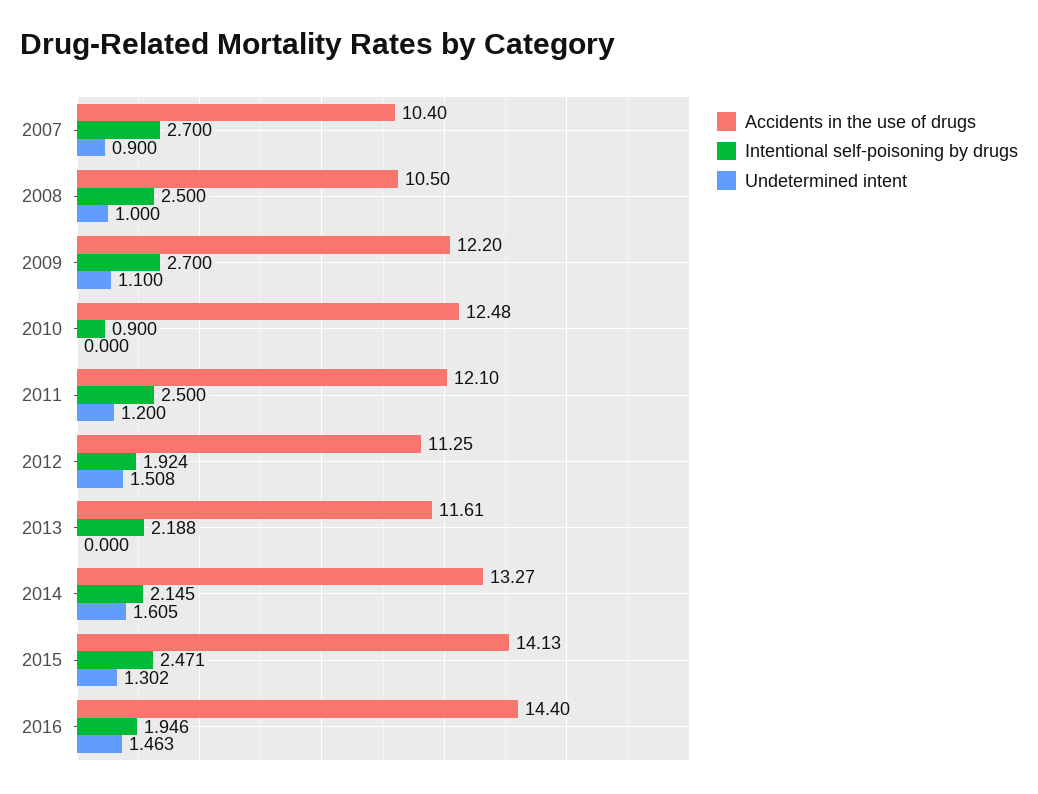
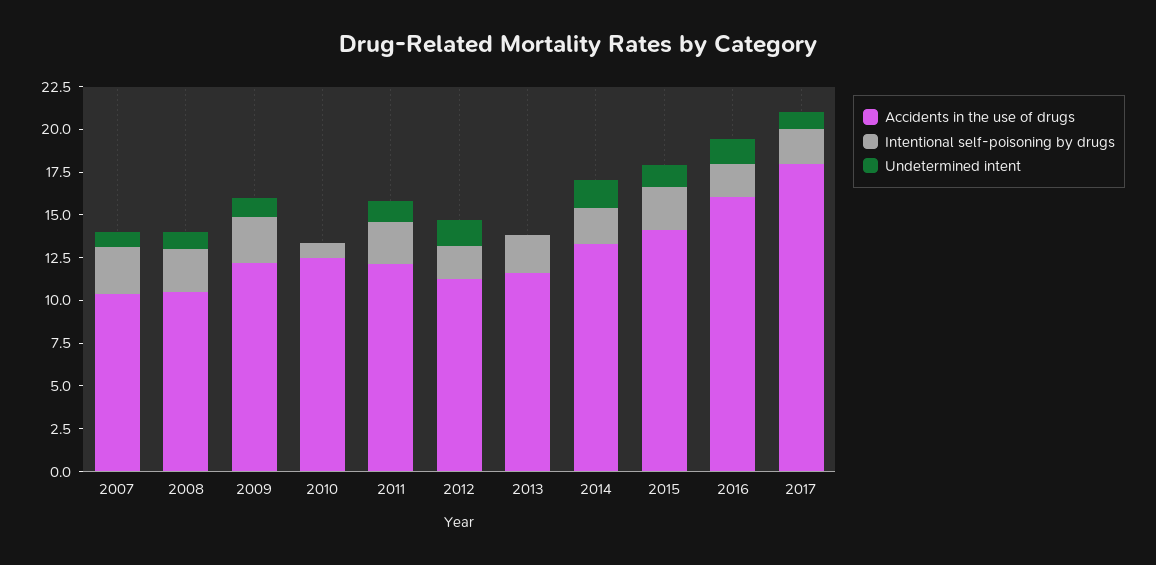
Accidents in the use of drugs, 2016: 14.4 -> 16
Accidents in the use of drugs, 2017: none -> 18
Intentional self-poisoning by drugs, 2017: none -> 2
Undetermined intent, 2017: none -> 1

